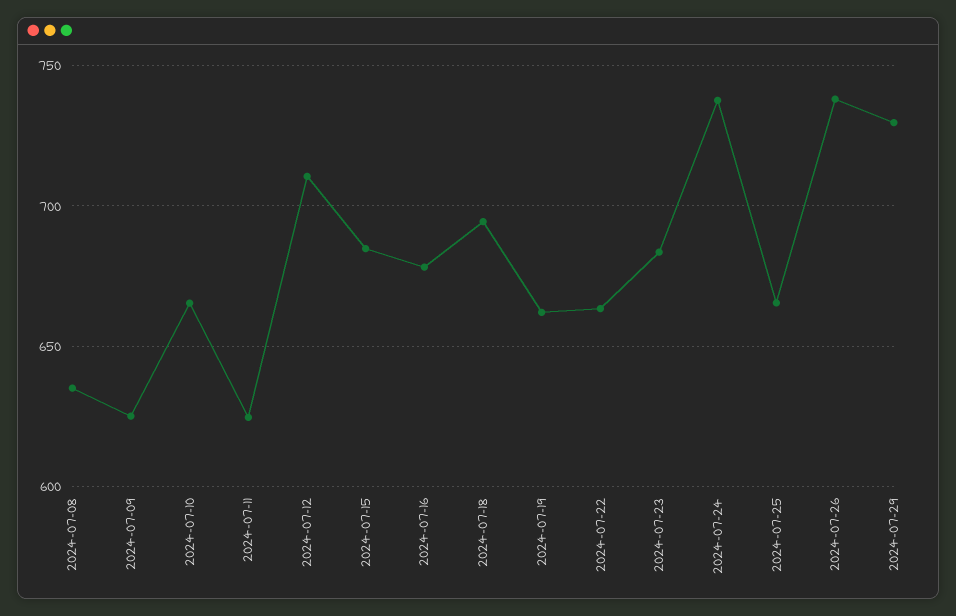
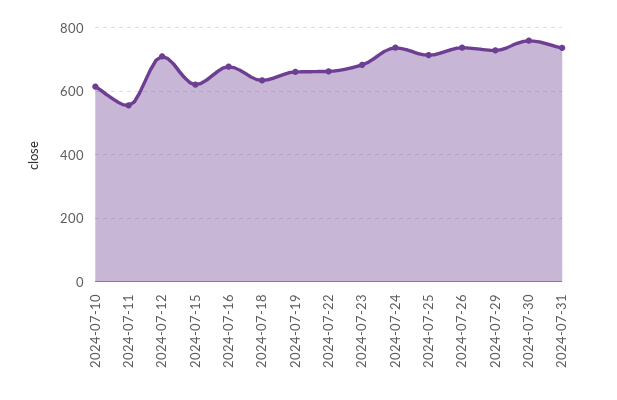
2024-07-08: 635 -> none
2024-07-09: 625 -> none
2024-07-10: 665 -> 620
2024-07-11: 625 -> 560
2024-07-15: 685 -> 620
2024-07-18: 695 -> 640
2024-07-25: 665 -> 720
2024-07-30: none -> 760
2024-07-31: none -> 740

